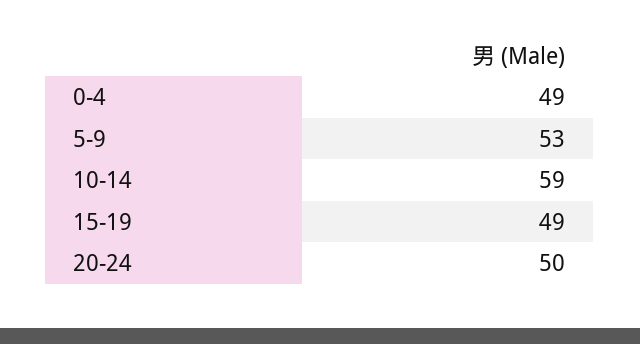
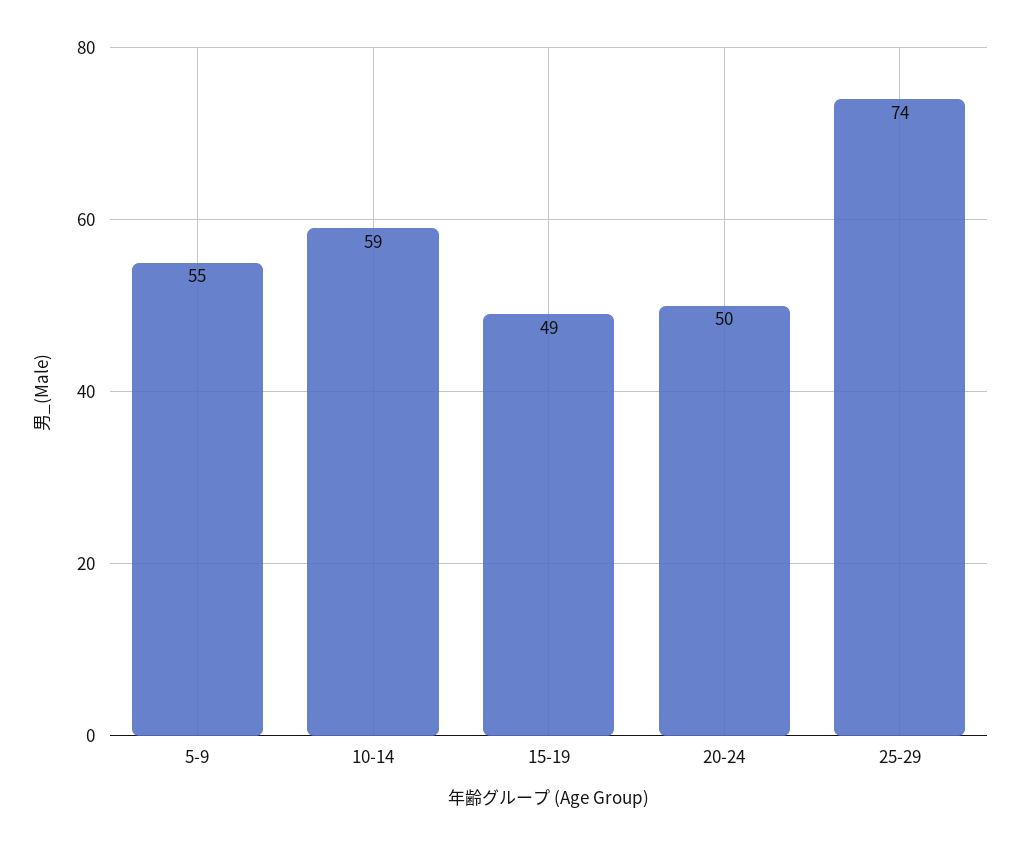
0-4: 49 -> none
5-9: 53 -> 55
25-29: none -> 74

